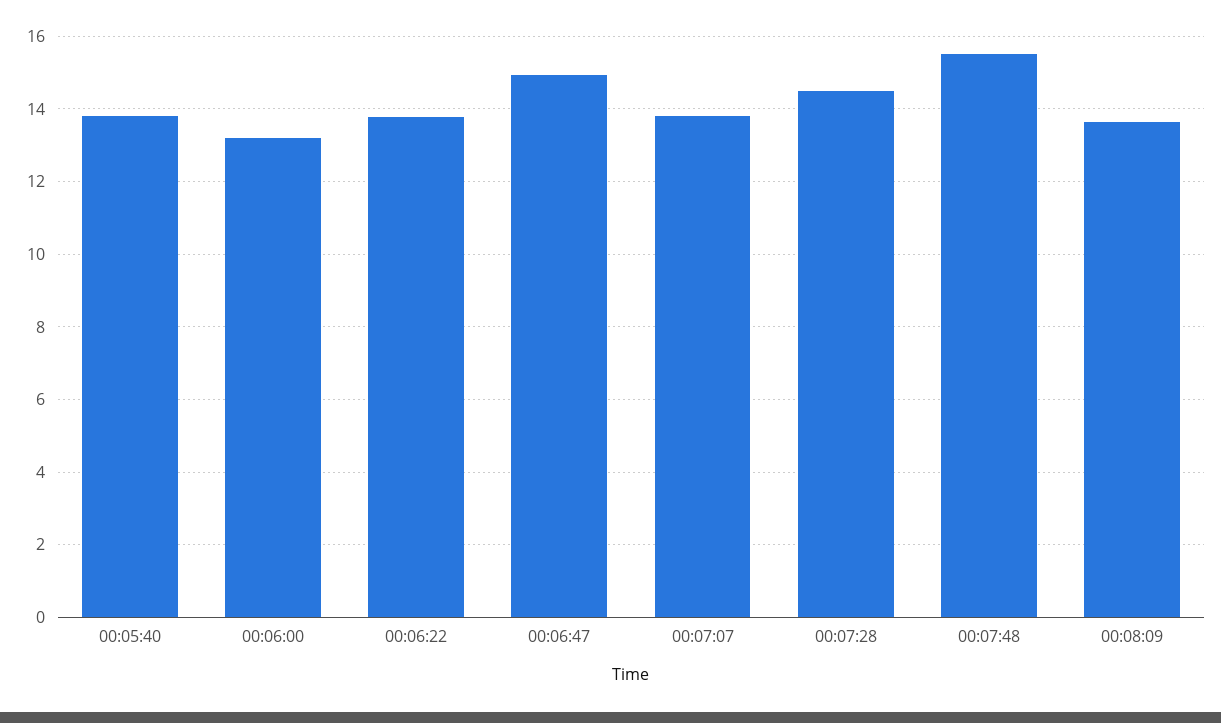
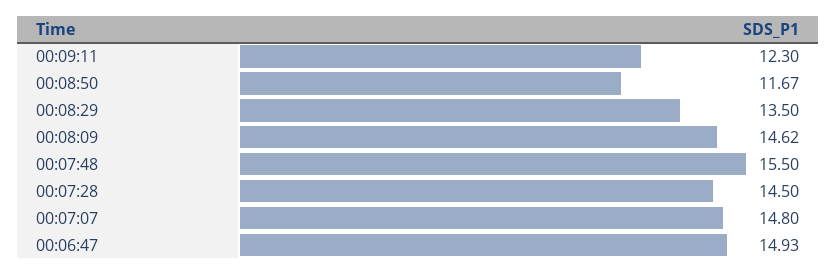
00:05:40: 13.8 -> none
00:06:00: 13.2 -> none
00:06:22: 13.8 -> none
00:07:07: 13.8 -> 14.8
00:08:09: 13.6 -> 14.62
00:09:11: none -> 12.3
00:08:50: none -> 11.67
00:08:29: none -> 13.5

